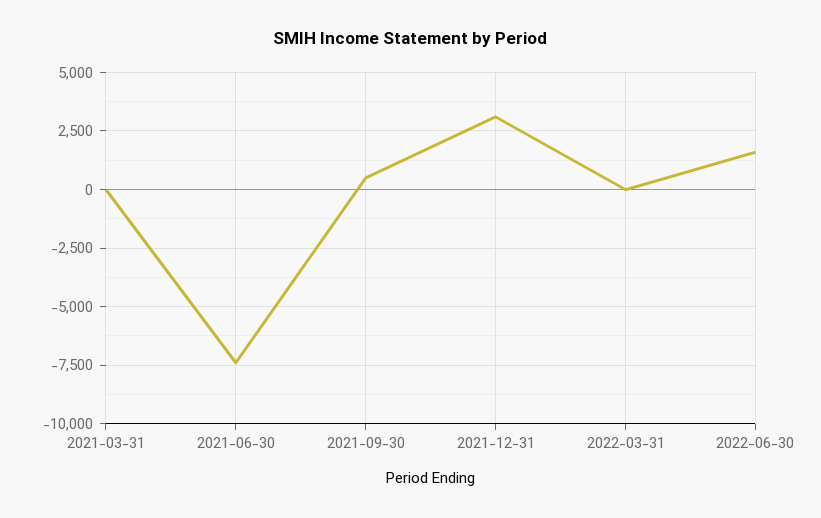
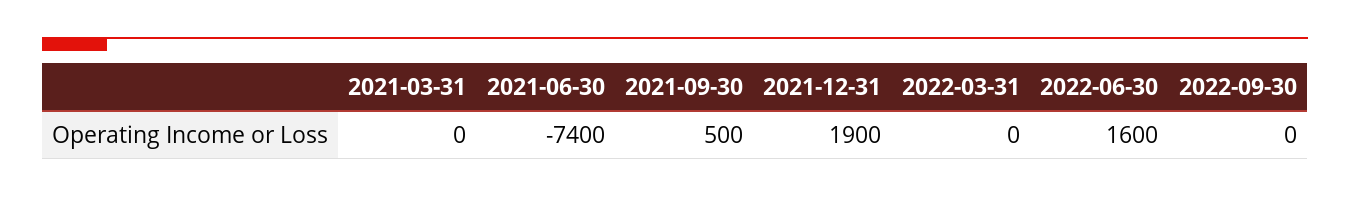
2021-12-31: 3000 -> 1900
2022-09-30: none -> 0

